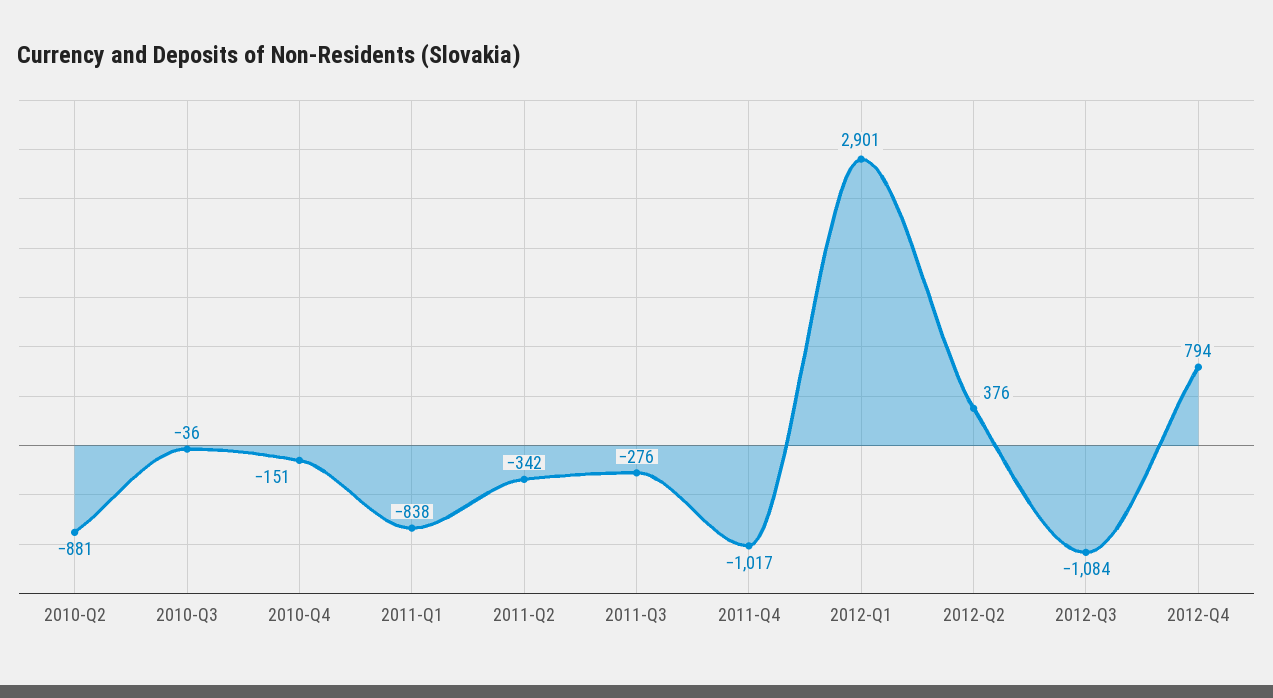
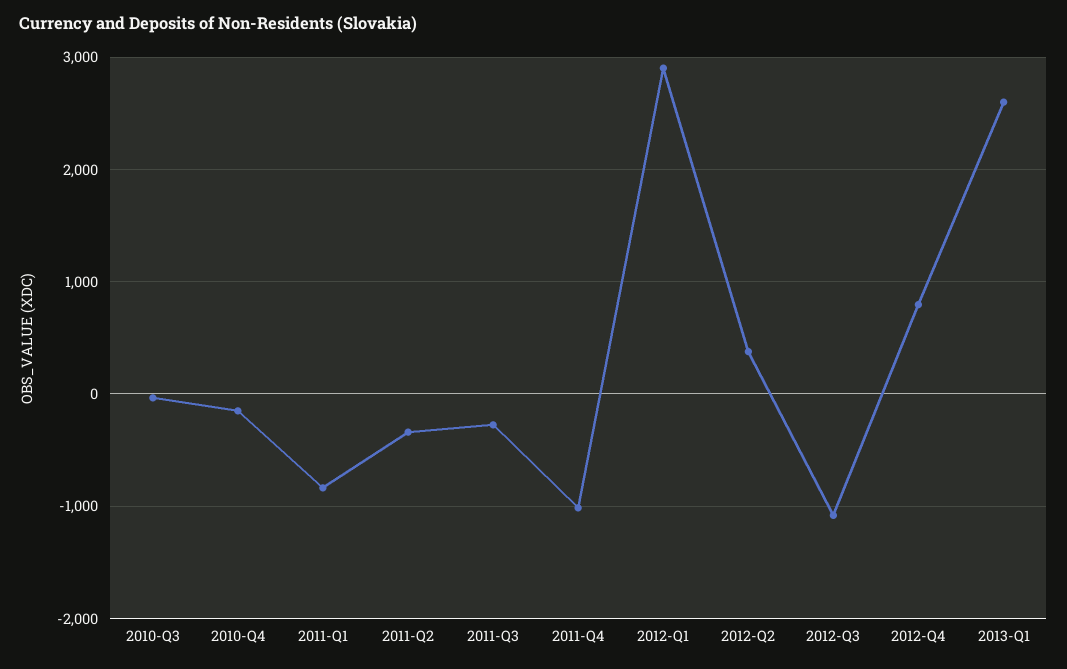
2010-Q2: -881 -> none
2013-Q1: none -> 2600

